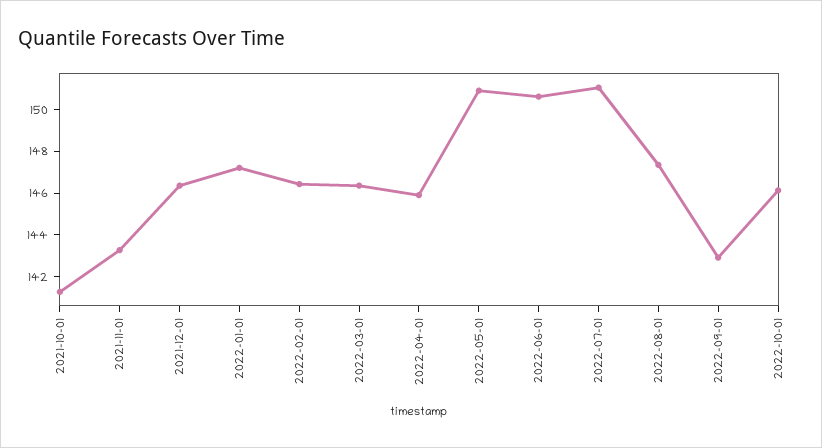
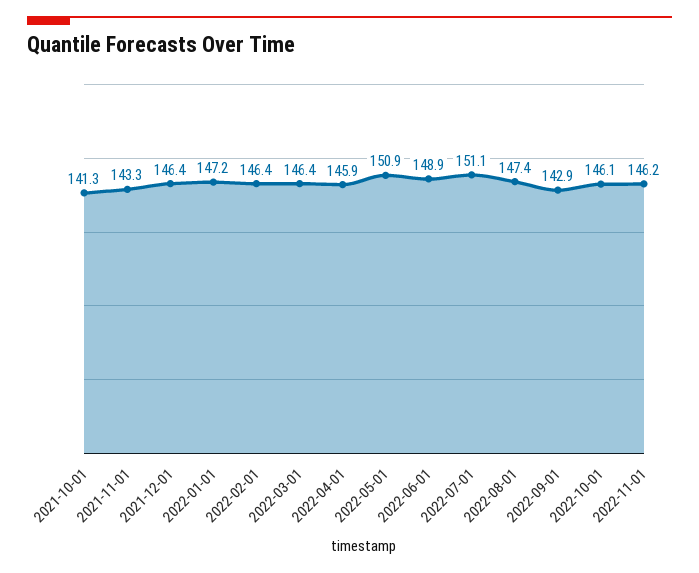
2022-06-01: 150.5 -> 148.9
2022-11-01: none -> 146.2

